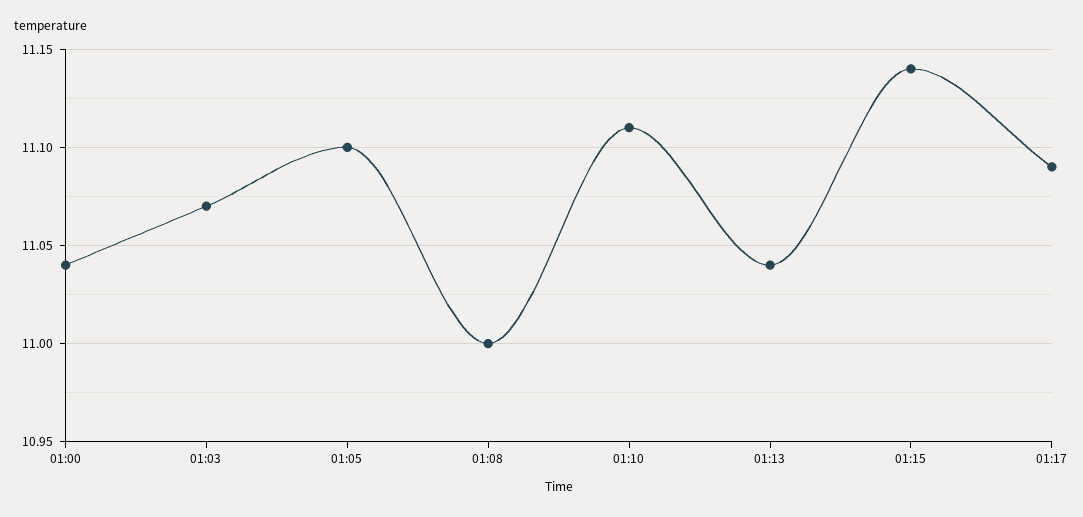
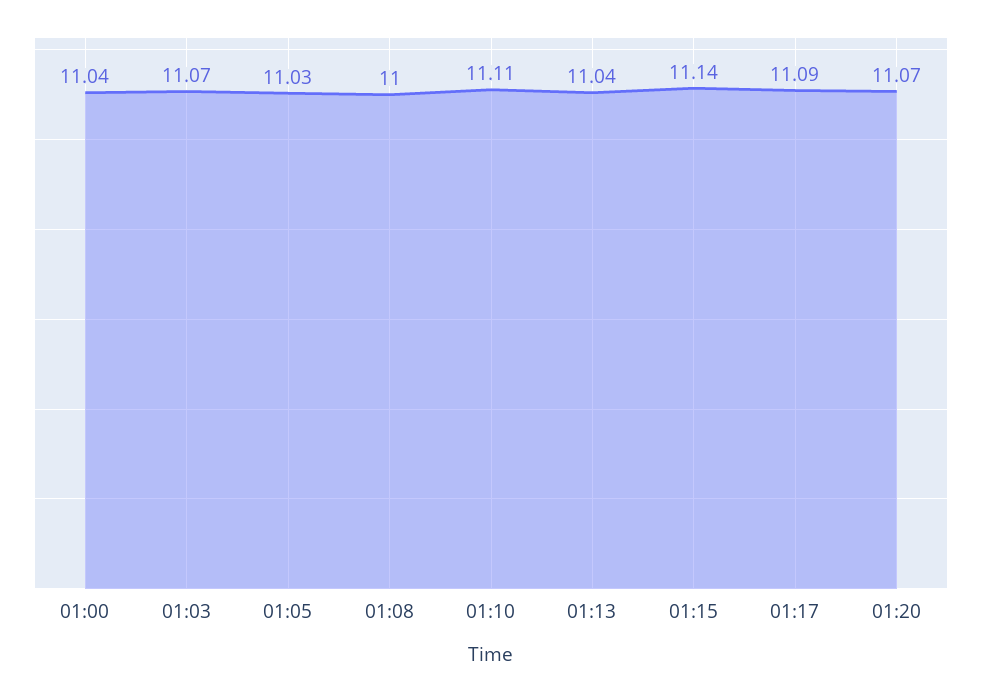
01:05: 11.1 -> 11.03
01:20: none -> 11.07

